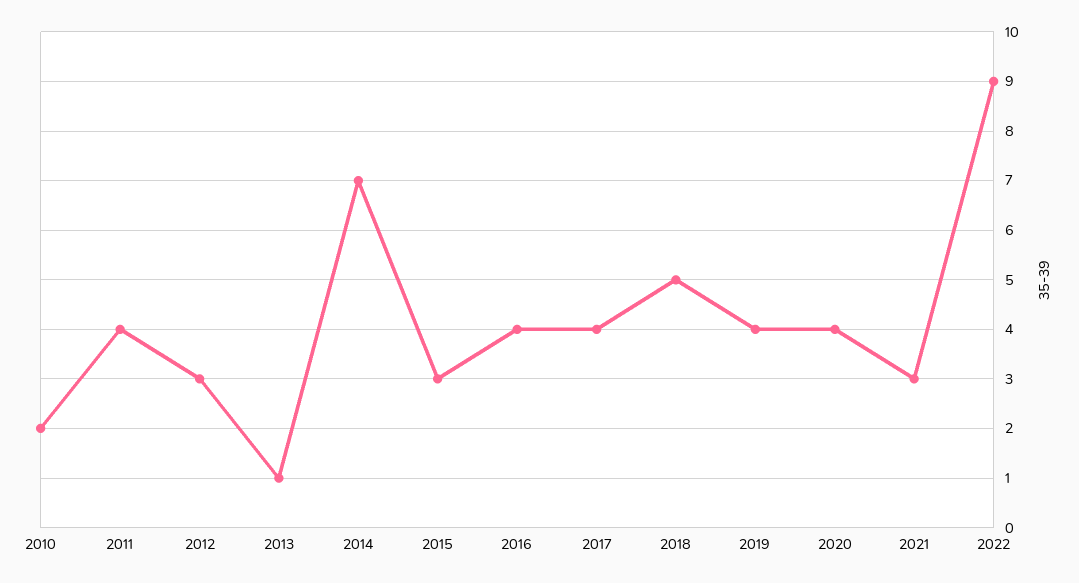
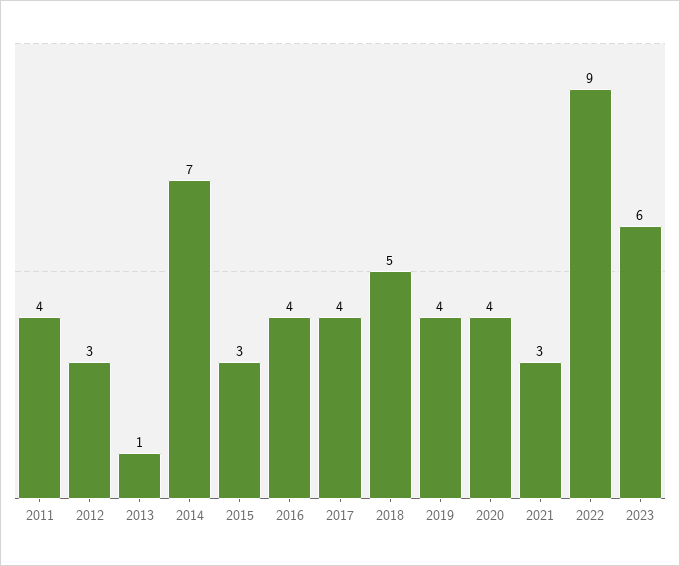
2010: 2 -> none
2023: none -> 6

